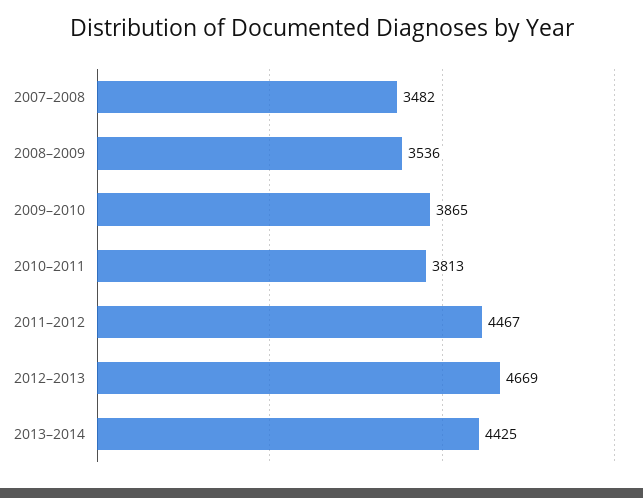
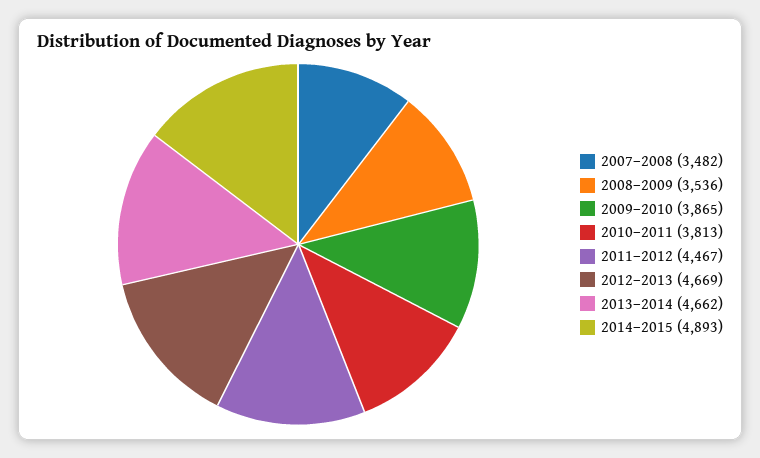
2013–2014: 4425 -> 4662
2014–2015: none -> 4893

